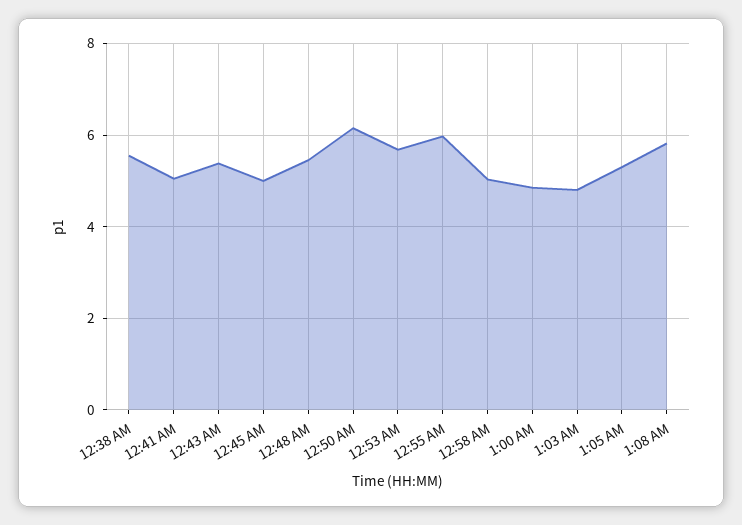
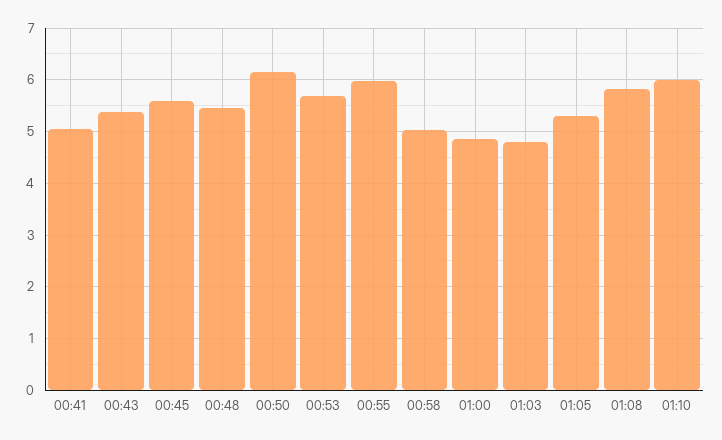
12:38 AM: 5.6 -> none
12:45 AM: 5 -> 5.6
01:10: none -> 6

